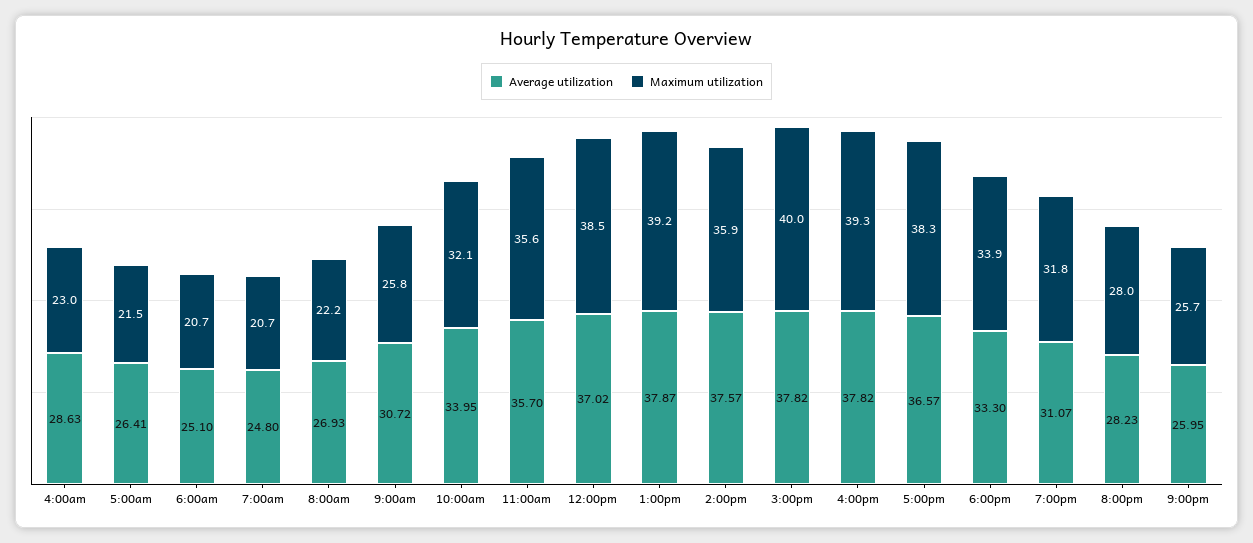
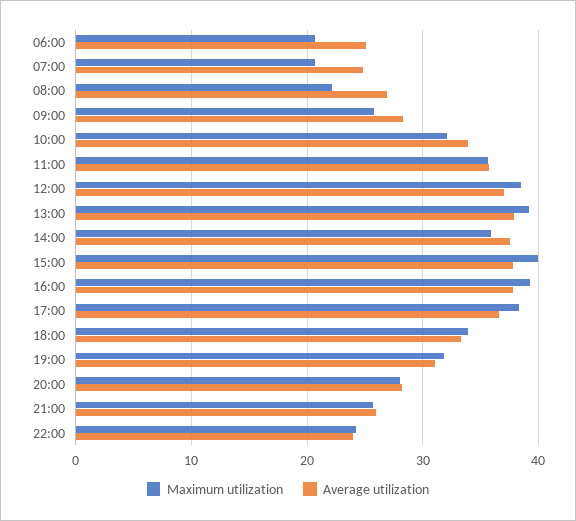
Average utilization, 4:00am: 28.63 -> none
Maximum utilization, 4:00am: 23 -> none
Average utilization, 5:00am: 26.41 -> none
Maximum utilization, 5:00am: 21.5 -> none
Average utilization, 9:00am: 30.72 -> 28
Maximum utilization, 22:00: none -> 24
Average utilization, 22:00: none -> 24

